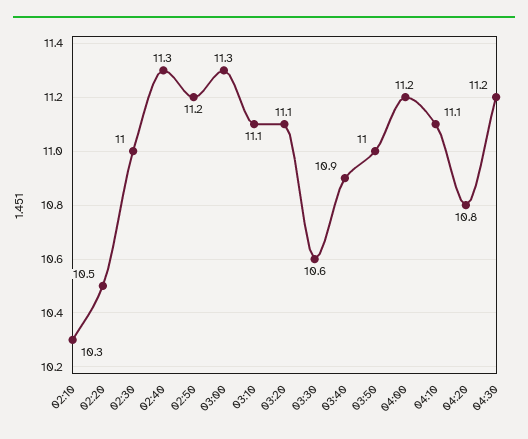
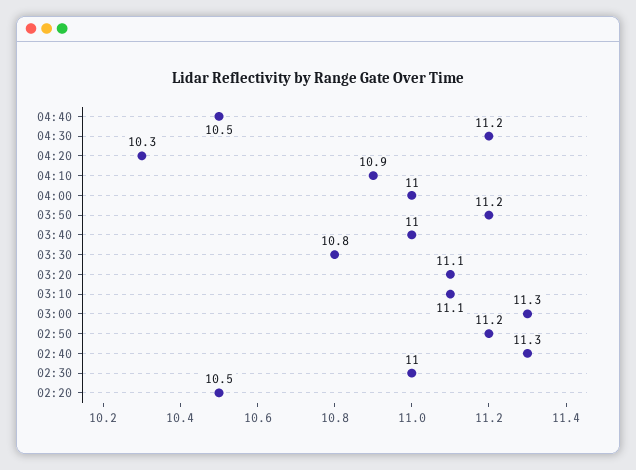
02:10: 10.3 -> none
03:30: 10.6 -> 10.8
03:40: 10.9 -> 11
03:50: 11 -> 11.2
04:00: 11.2 -> 11
04:10: 11.1 -> 10.9
04:20: 10.8 -> 10.3
04:40: none -> 10.5

